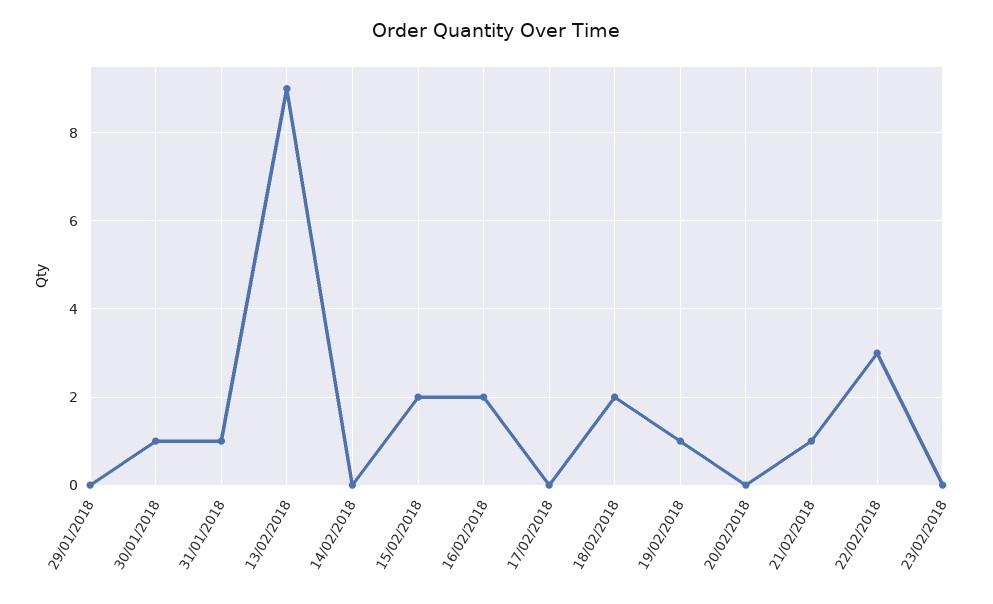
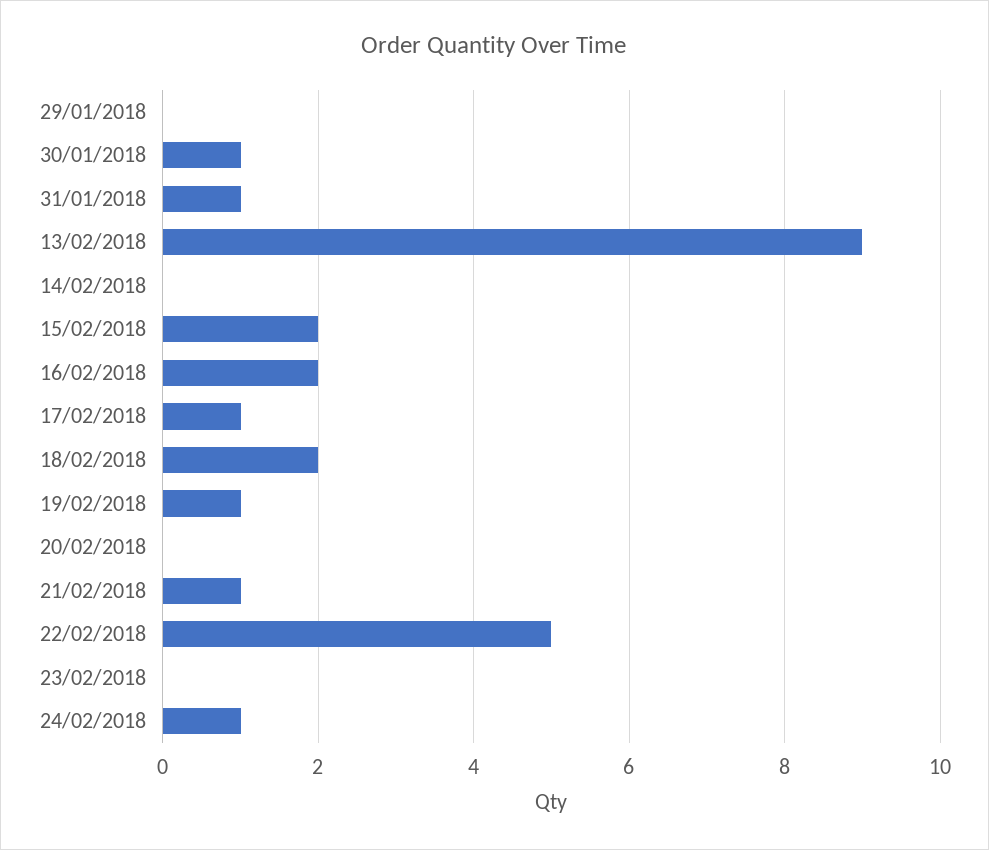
17/02/2018: 0 -> 1
22/02/2018: 3 -> 5
24/02/2018: none -> 1

